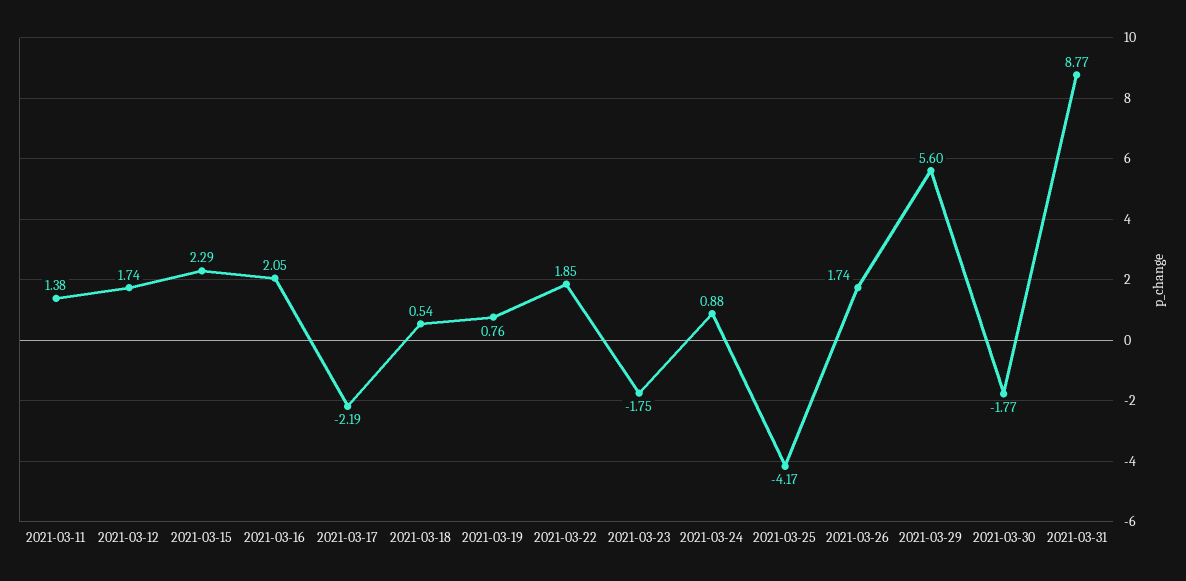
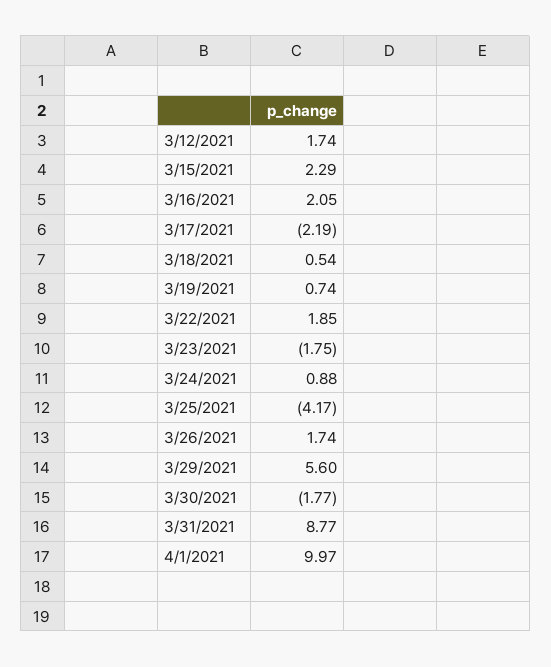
2021-03-11: 1.38 -> none
2021-03-19: 0.76 -> 0.74
4/1/2021: none -> 9.97

